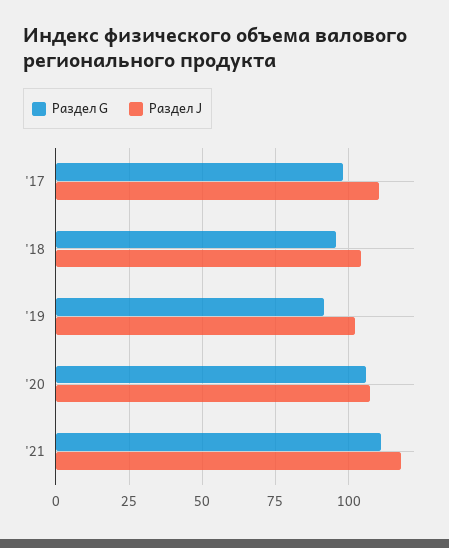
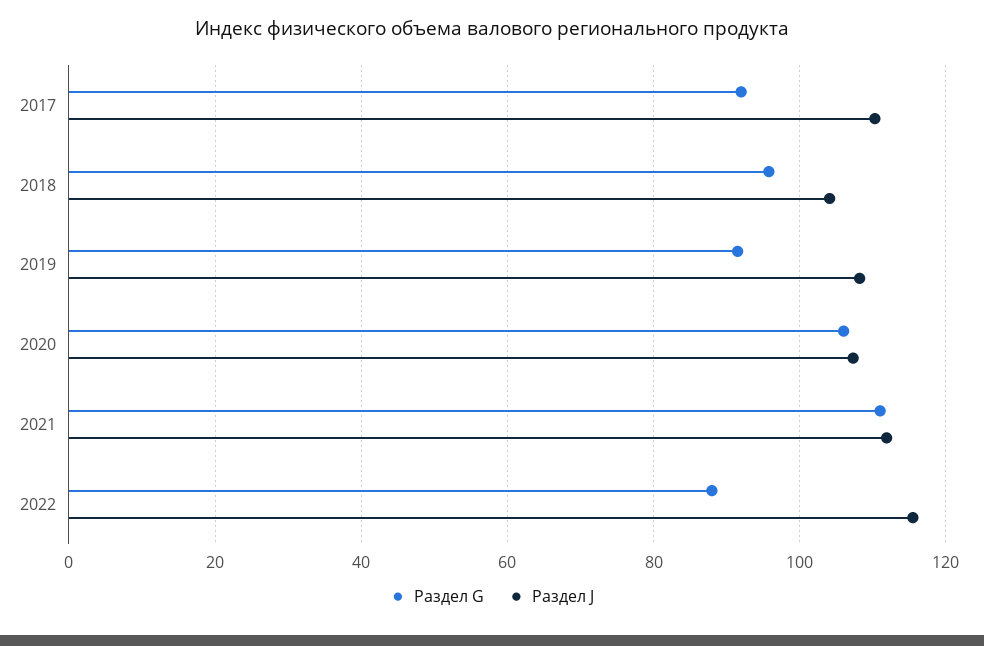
Раздел G, '17: 97.5 -> 92
Раздел J, '19: 102.5 -> 108
Раздел J, '21: 117.5 -> 112
Раздел G, 2022: none -> 88
Раздел J, 2022: none -> 116

